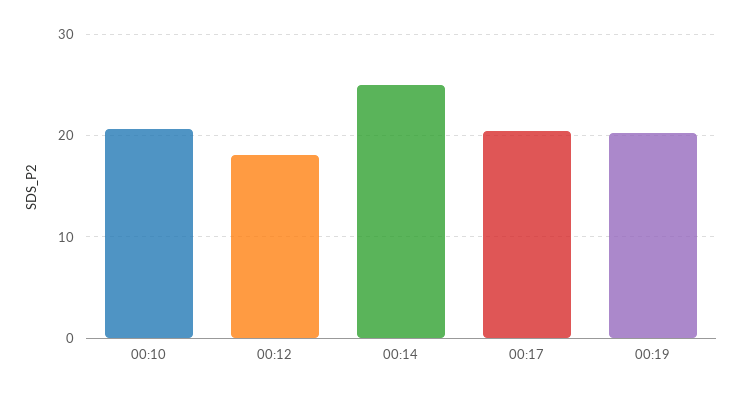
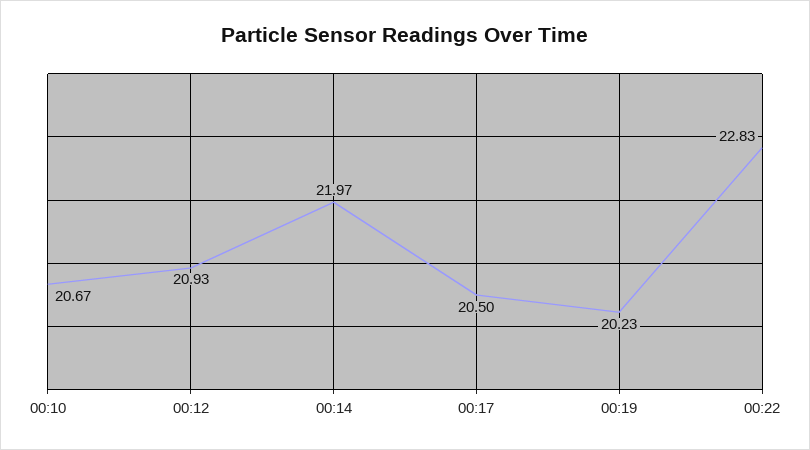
00:12: 18 -> 20.93
00:14: 25 -> 21.97
00:22: none -> 22.83

